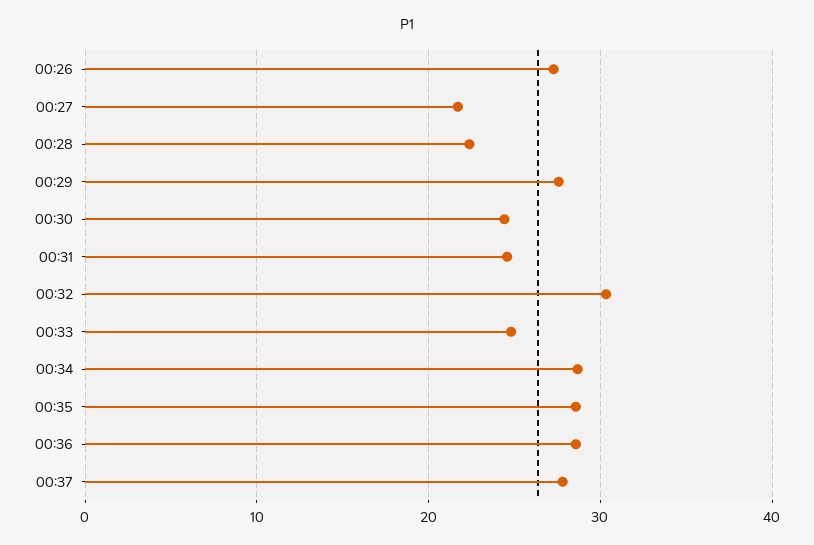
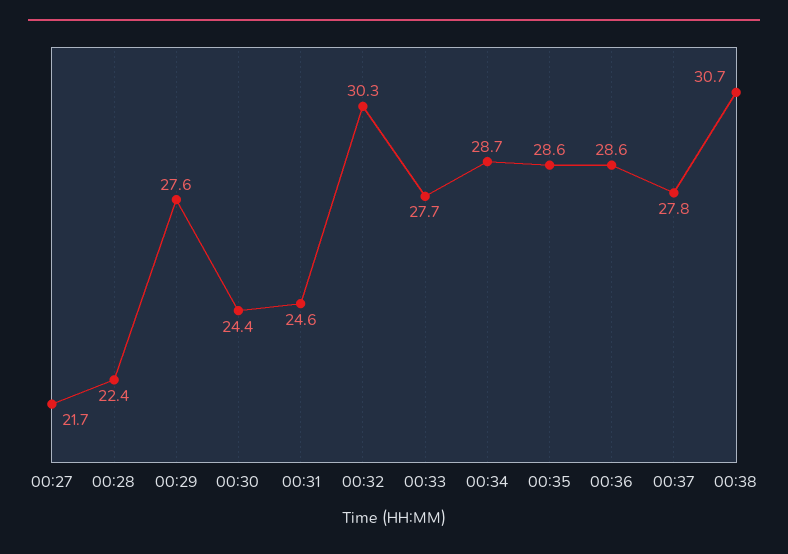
00:26: 27 -> none
00:33: 25 -> 27.7
00:38: none -> 30.7

